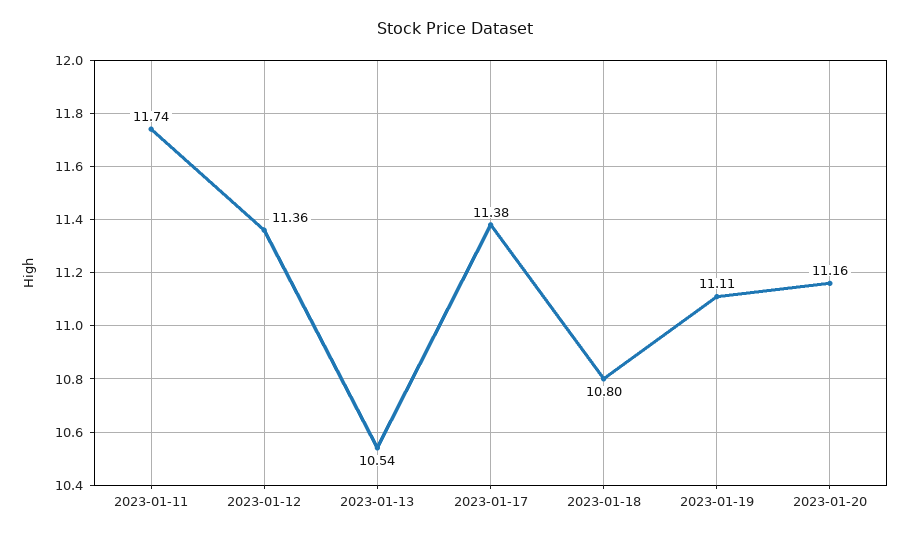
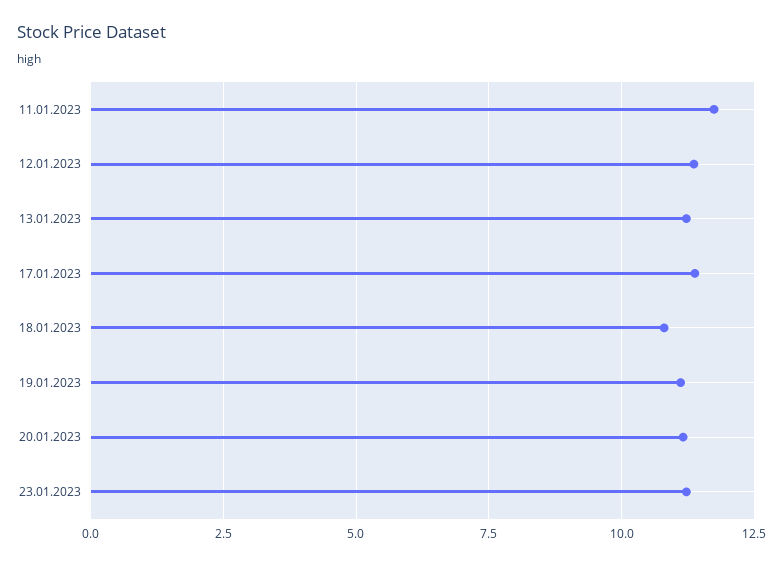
2023-01-13: 10.54 -> 11.25
23.01.2023: none -> 11.25

